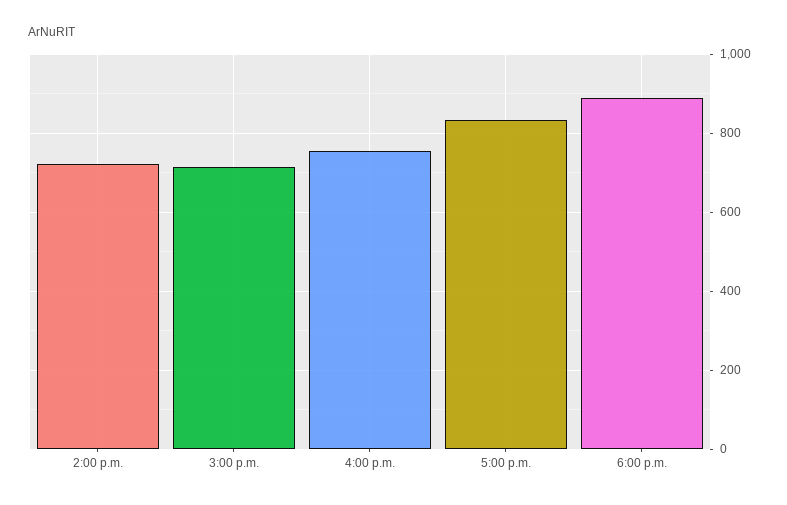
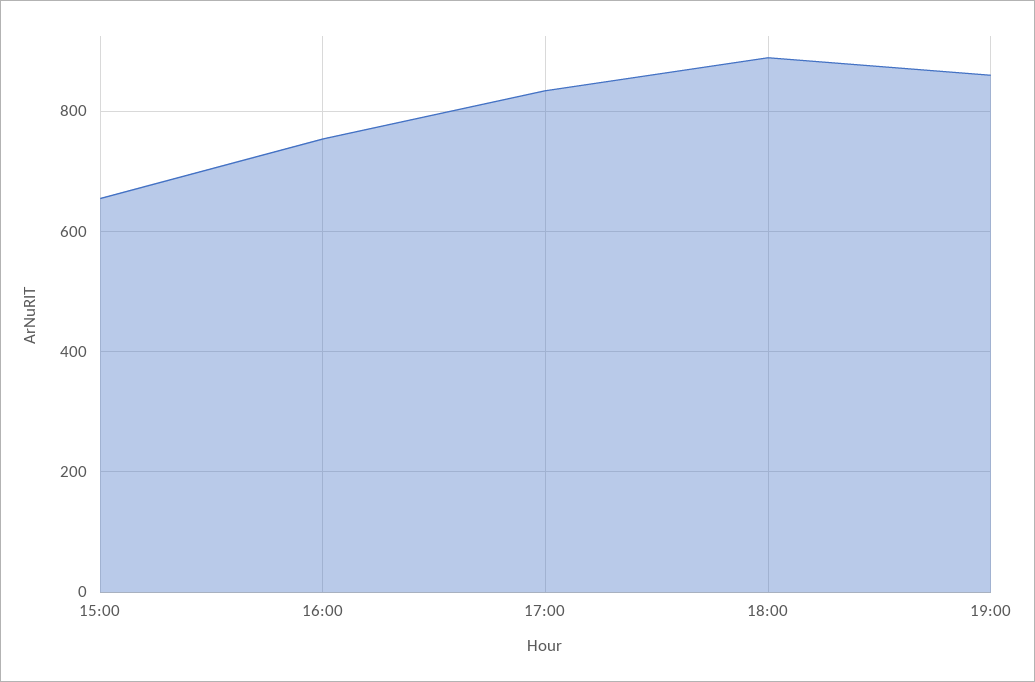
2:00 p.m.: 720 -> none
3:00 p.m.: 720 -> 660
19:00: none -> 860

